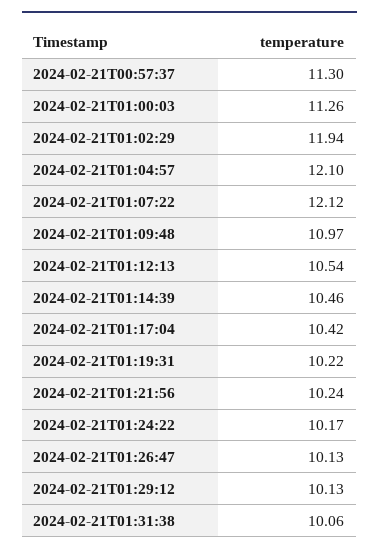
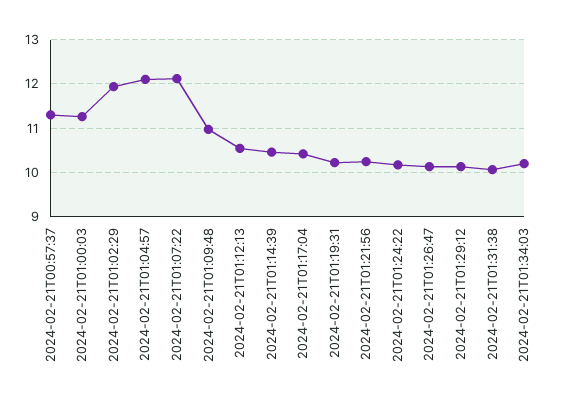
2024-02-21T01:34:03: none -> 10.2

